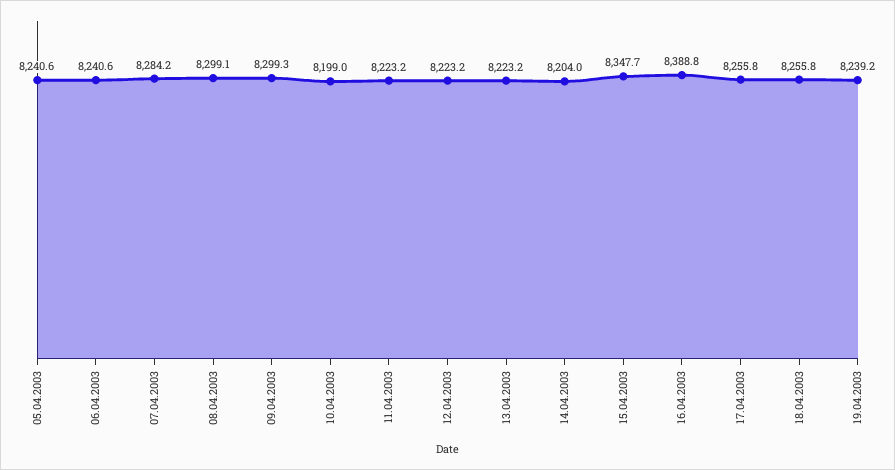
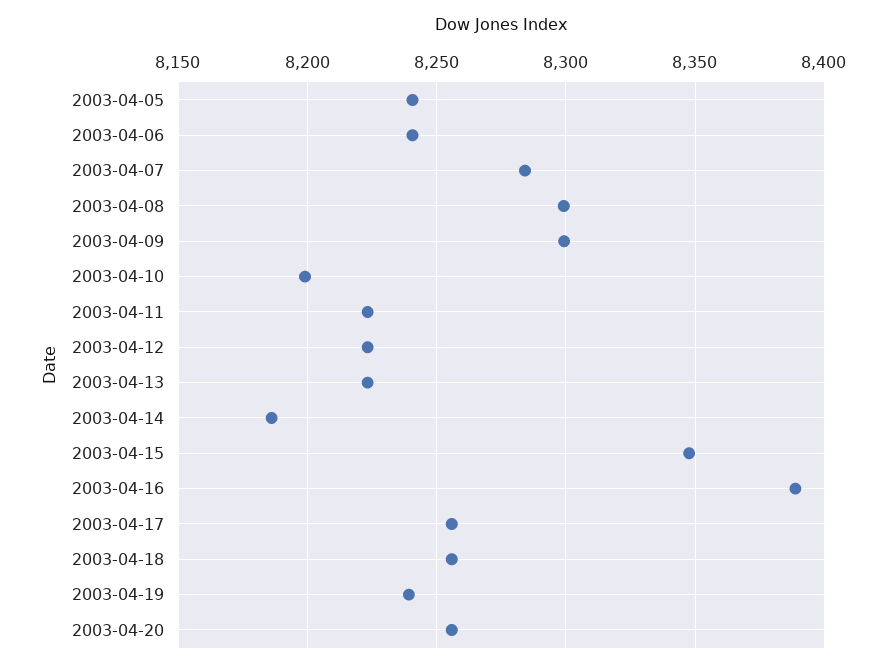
14.04.2003: 8204 -> 8185
2003-04-20: none -> 8255

